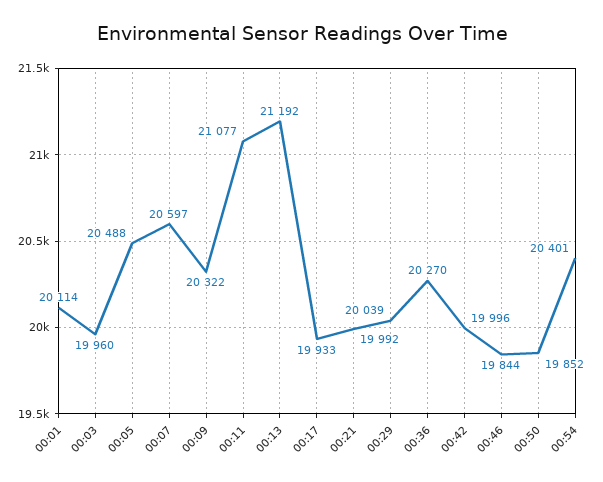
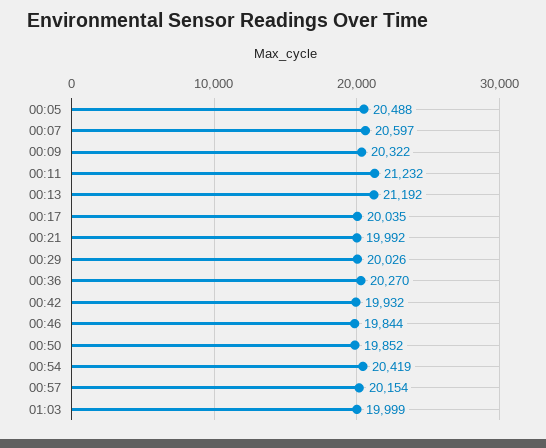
00:01: 20114 -> none
00:03: 19960 -> none
00:11: 21077 -> 21232
00:17: 19933 -> 20035
00:29: 20039 -> 20026
00:42: 19996 -> 19932
00:54: 20401 -> 20419
00:57: none -> 20154
01:03: none -> 19999

